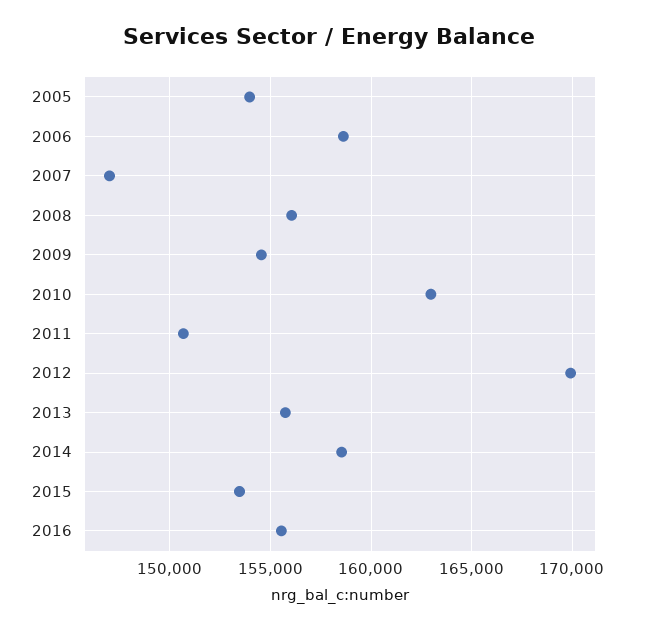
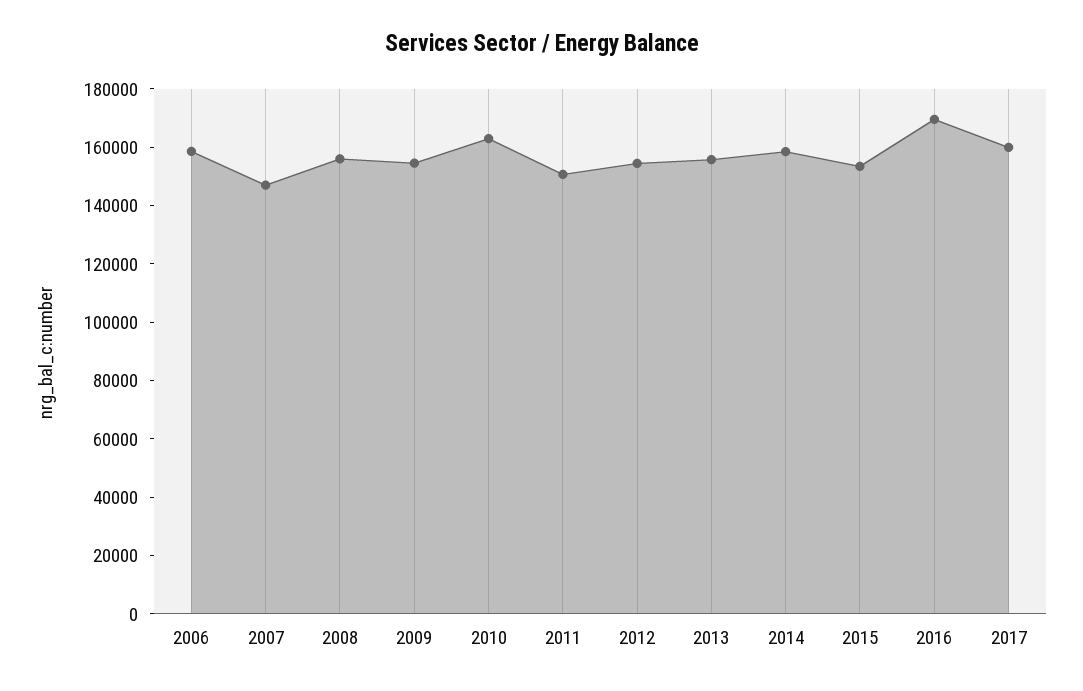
2005: 154000 -> none
2012: 170000 -> 155000
2016: 155500 -> 170000
2017: none -> 160000

